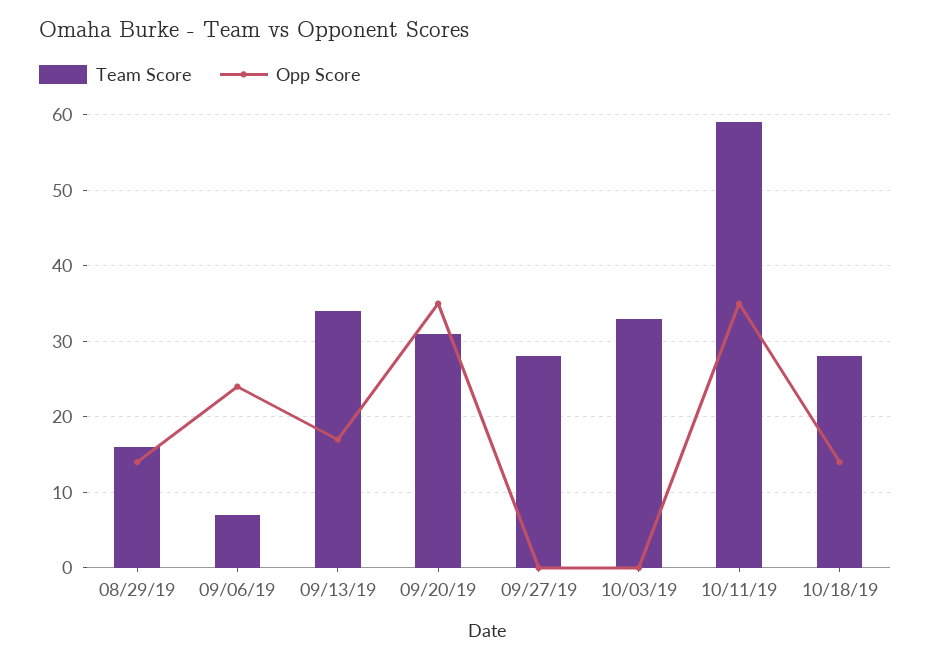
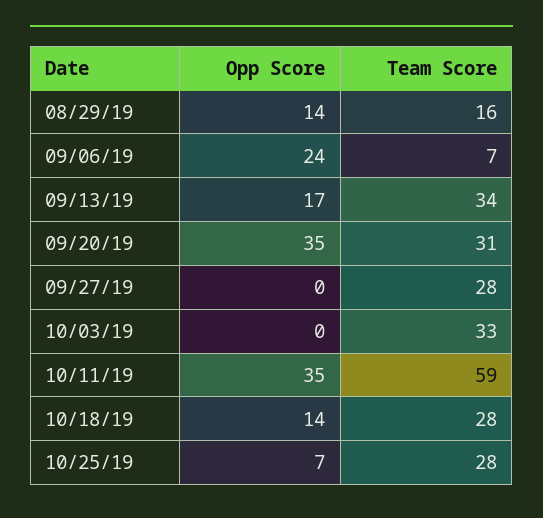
Opp Score, 10/25/19: none -> 7
Team Score, 10/25/19: none -> 28

